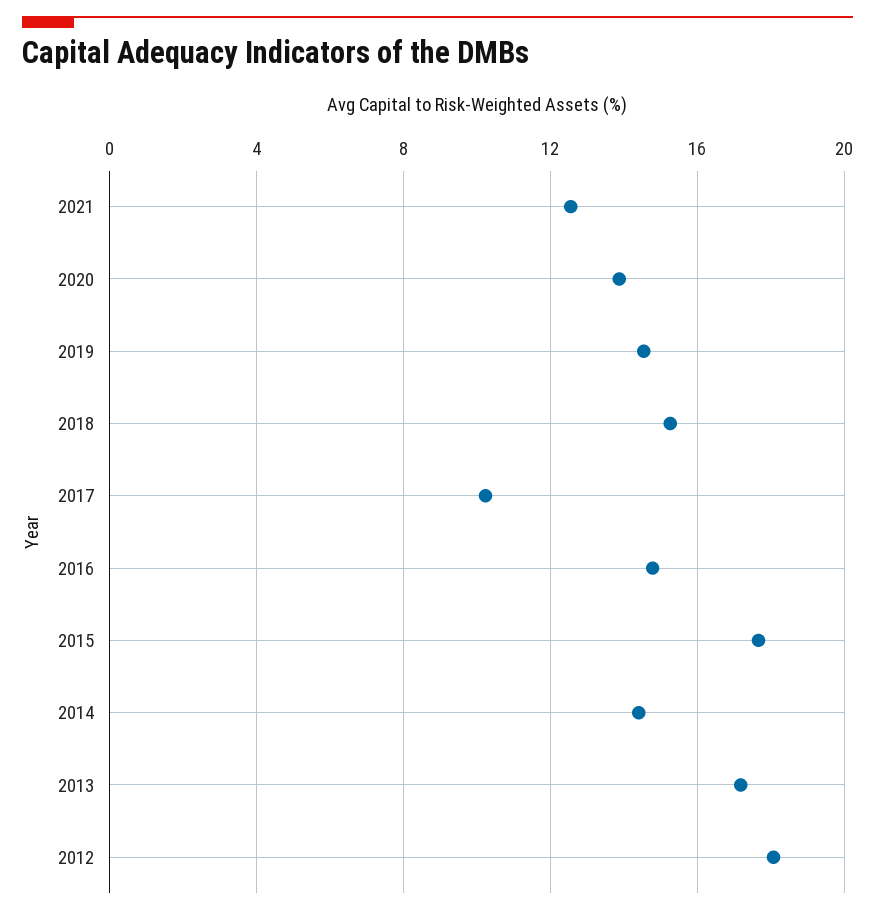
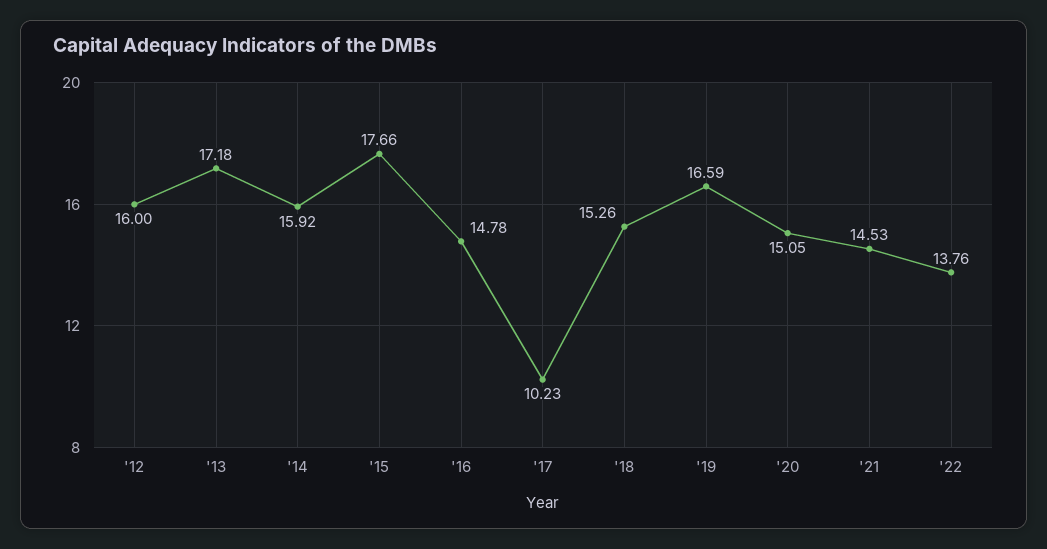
2021: 12.5 -> 14.53
2020: 14 -> 15.05
2019: 14.5 -> 16.59
2014: 14.5 -> 15.92
2012: 18 -> 16
'22: none -> 13.76

